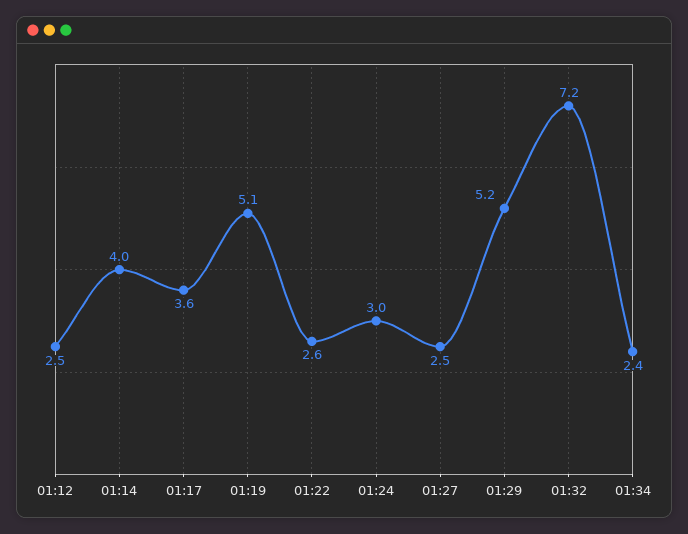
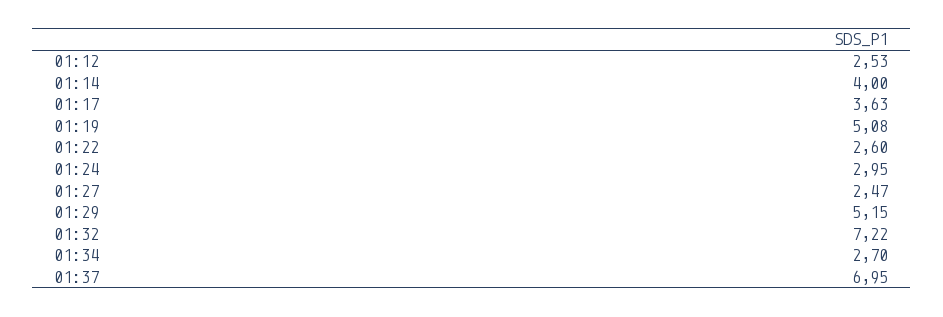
01:34: 2.4 -> 2.7
01:37: none -> 6.95

